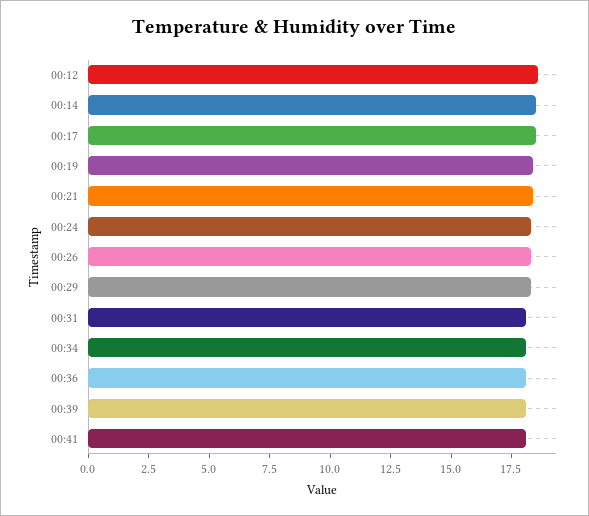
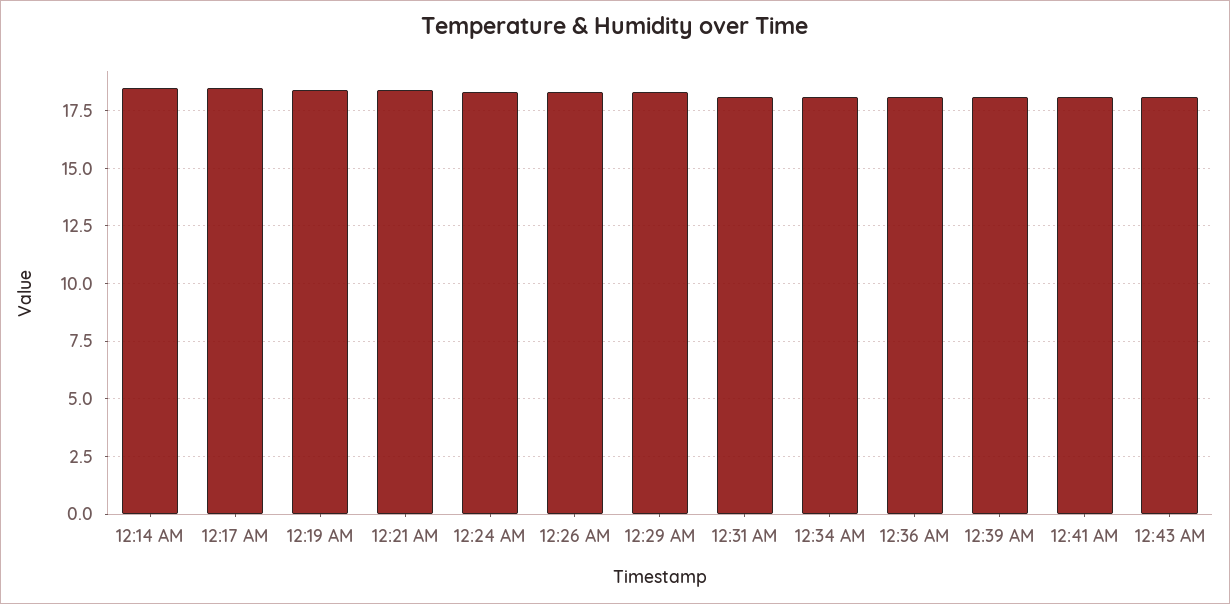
00:12: 18.5 -> none
12:43 AM: none -> 18

